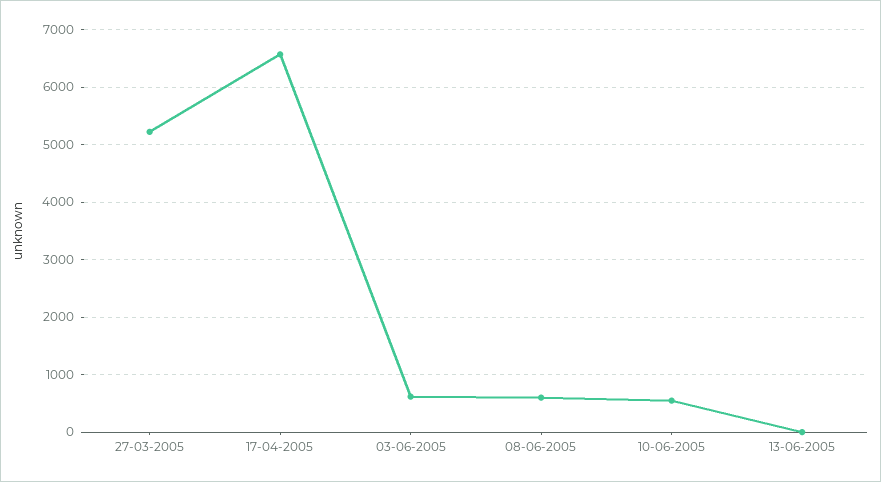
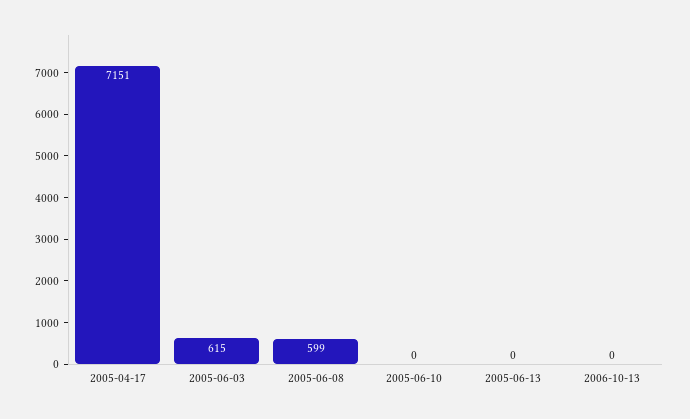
27-03-2005: 5200 -> none
17-04-2005: 6600 -> 7151
10-06-2005: 600 -> 0
2006-10-13: none -> 0

